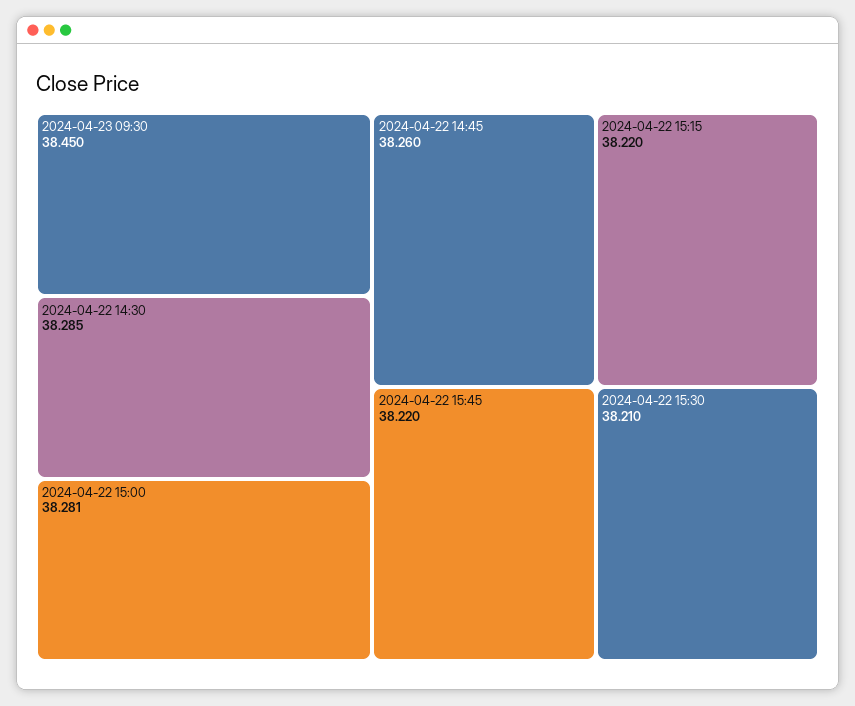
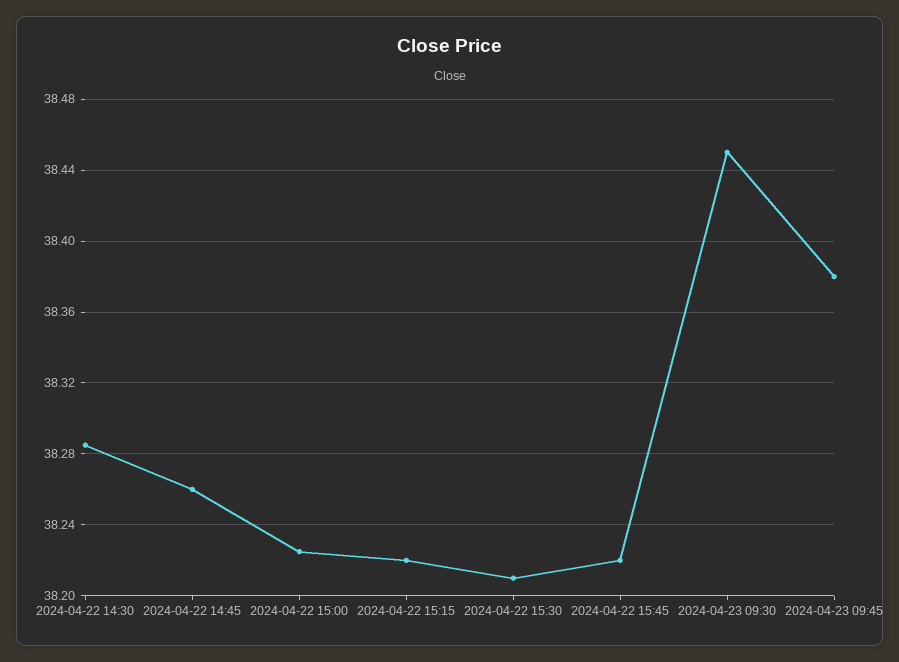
2024-04-22 15:00: 38.281 -> 38.225
2024-04-23 09:45: none -> 38.38

